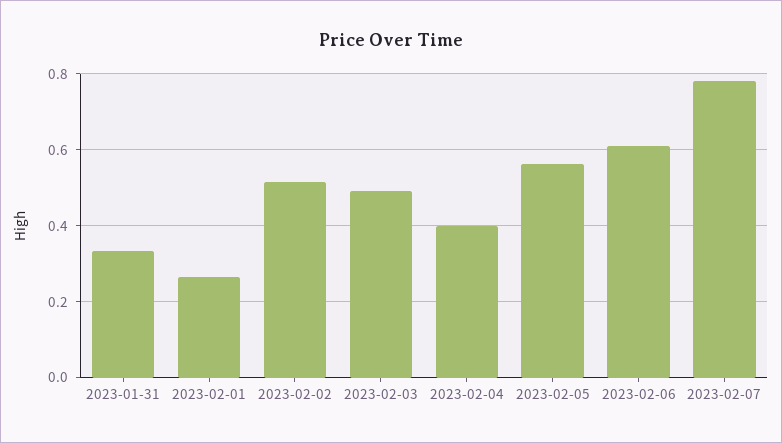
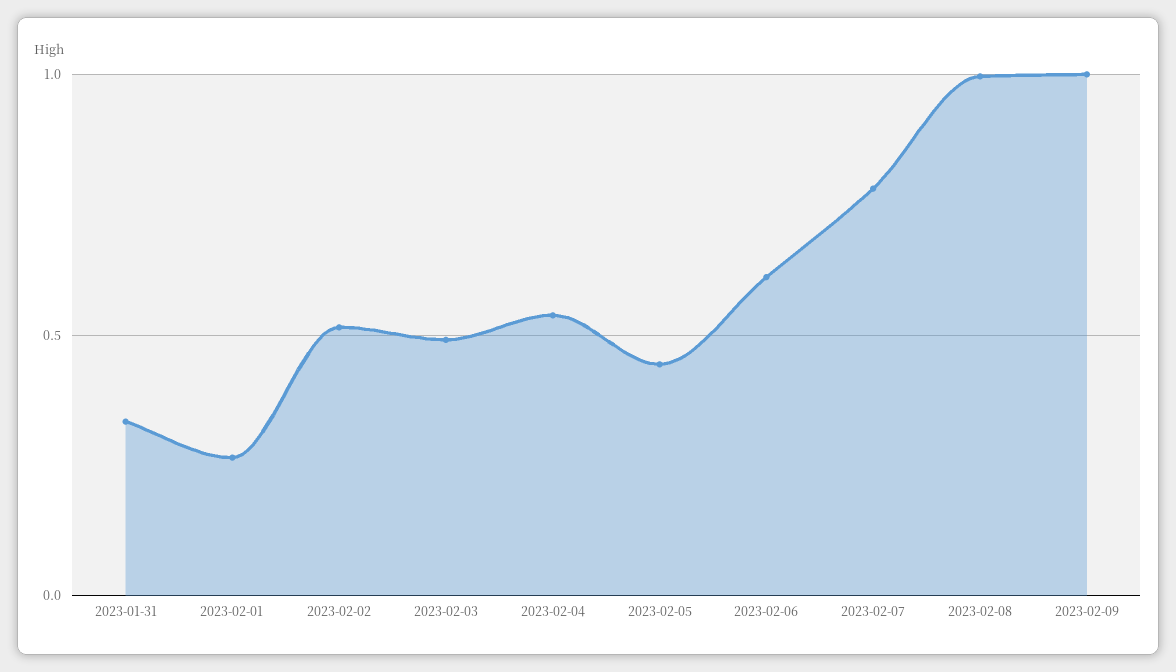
2023-02-04: 0.4 -> 0.55
2023-02-05: 0.56 -> 0.45
2023-02-08: none -> 1
2023-02-09: none -> 1

